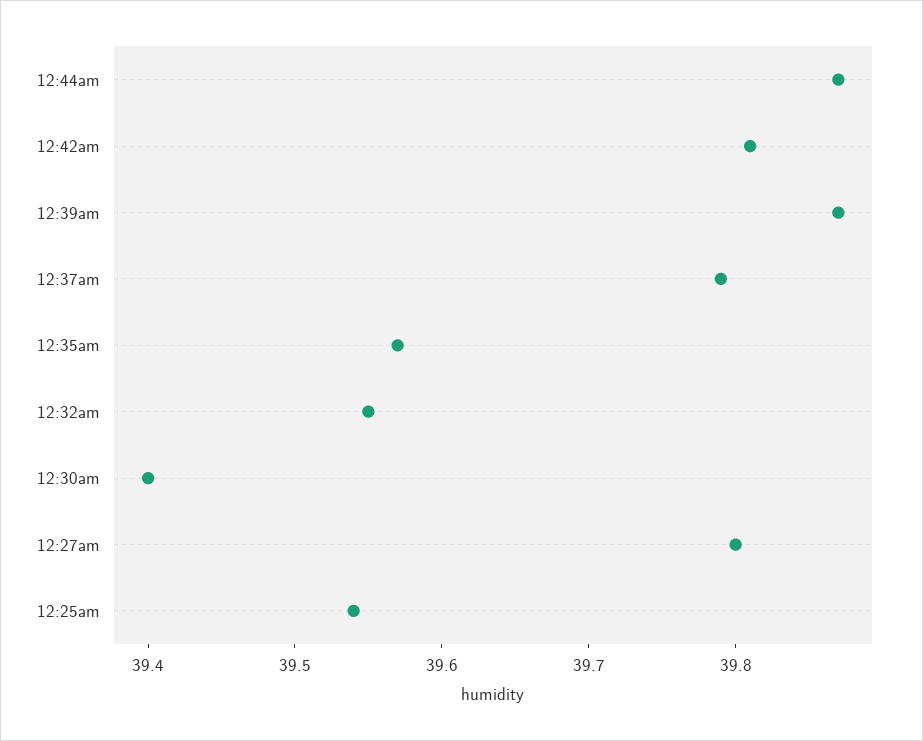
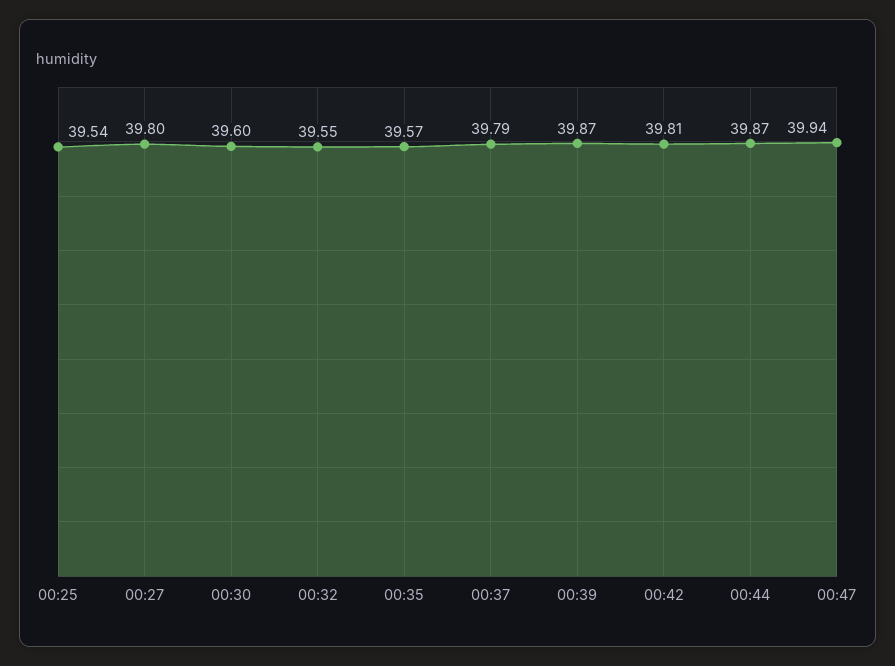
12:30am: 39.4 -> 39.6
00:47: none -> 39.94

